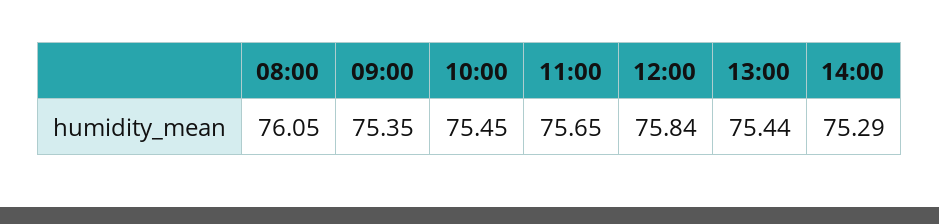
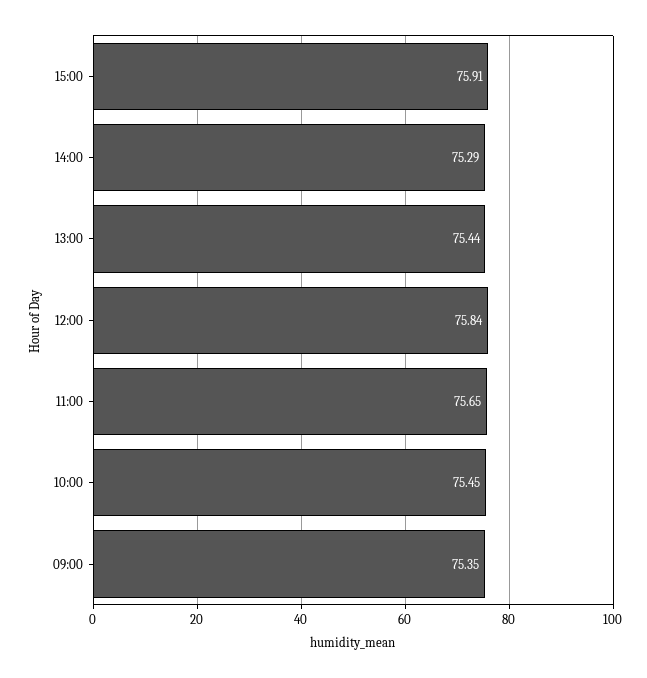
08:00: 76.05 -> none
15:00: none -> 75.91

